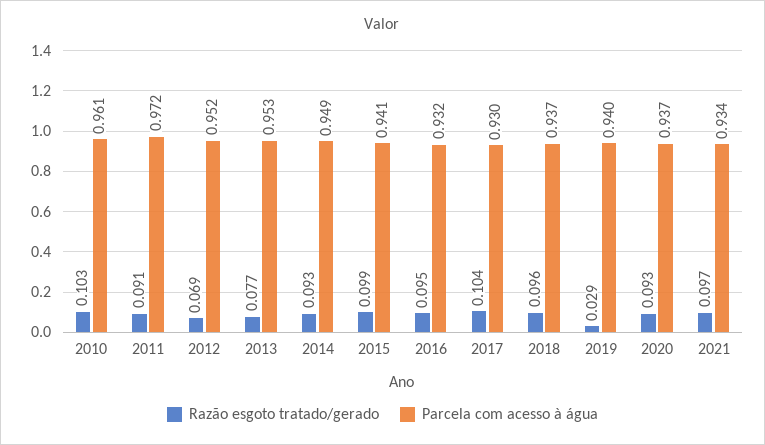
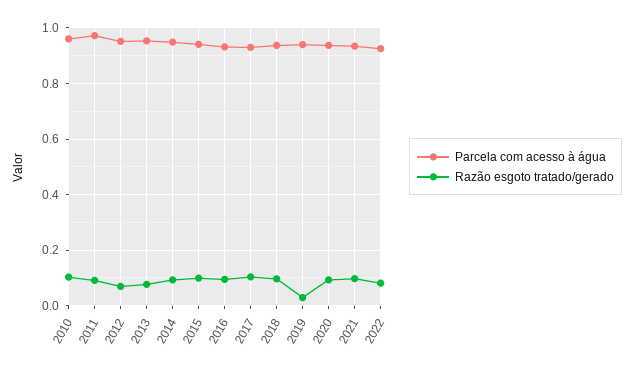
Parcela com acesso à água, 2022: none -> 0.925
Razão esgoto tratado/gerado, 2022: none -> 0.075

